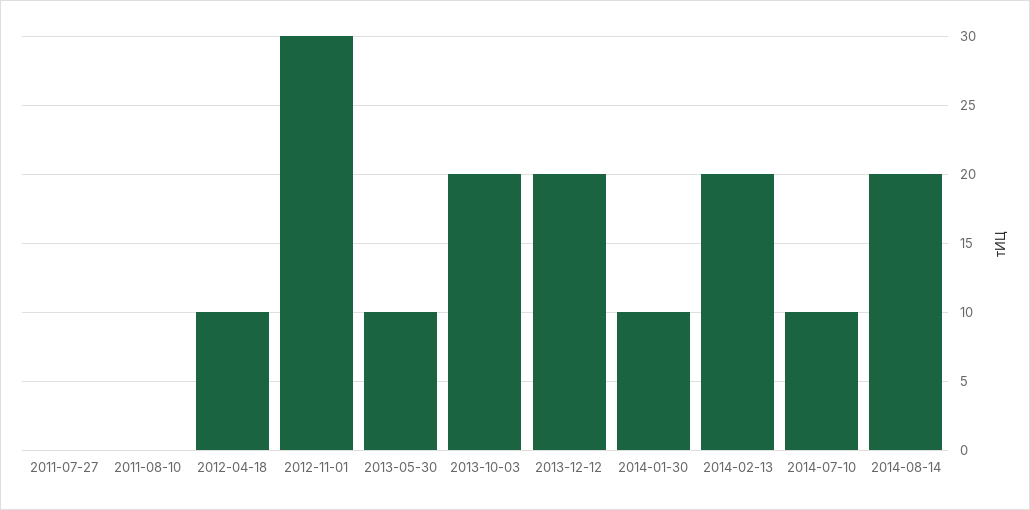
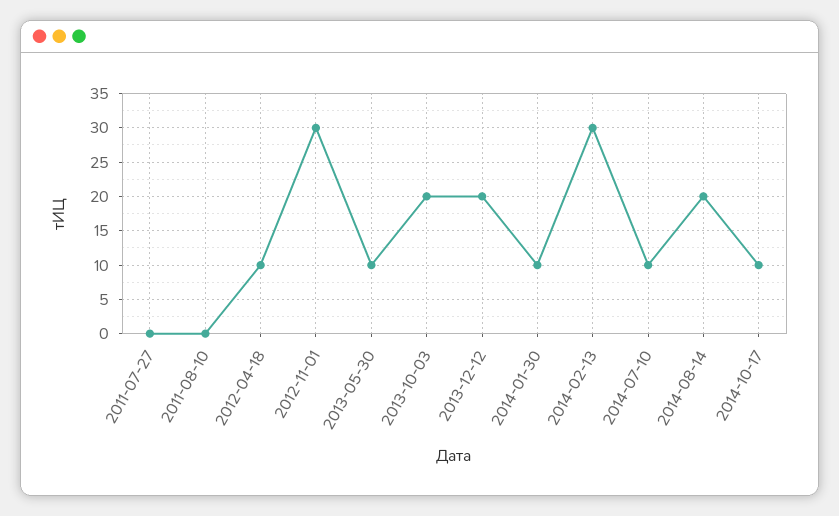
2014-02-13: 20 -> 30
2014-10-17: none -> 10

